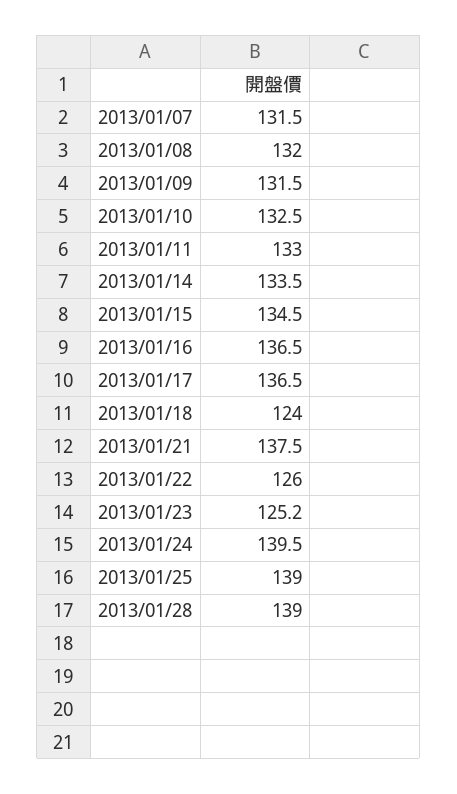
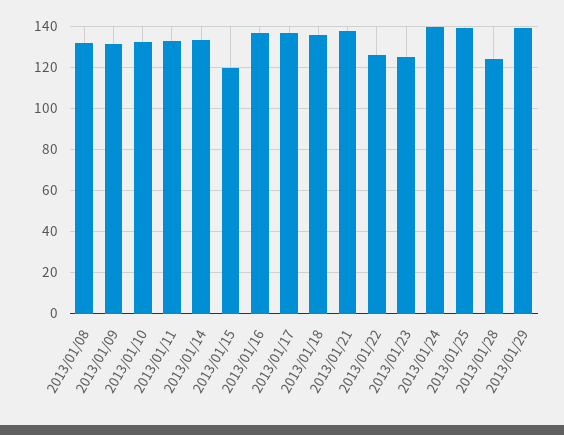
2013/01/07: 131.5 -> none
2013/01/15: 134.5 -> 120
2013/01/18: 124 -> 135
2013/01/28: 139 -> 125
2013/01/29: none -> 140

